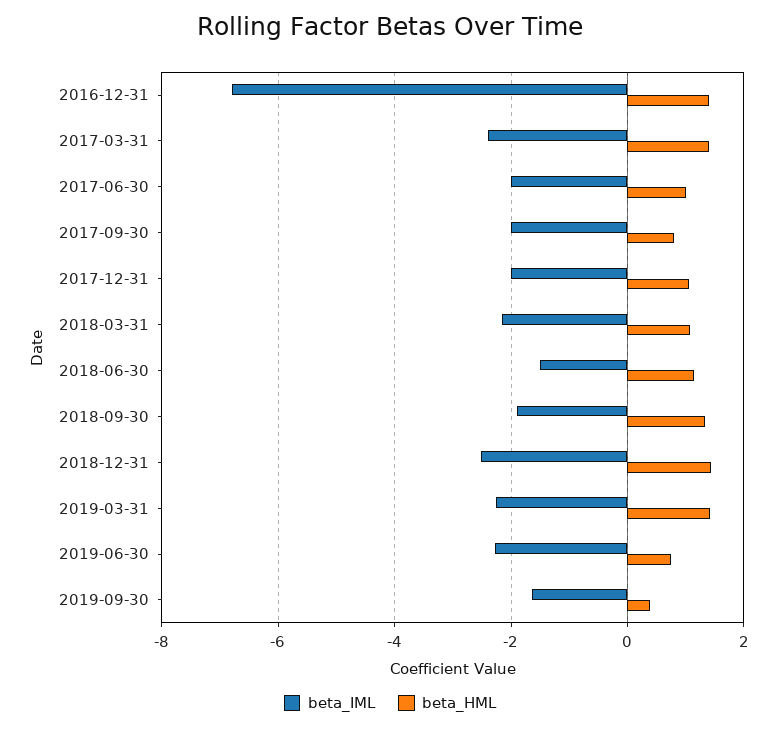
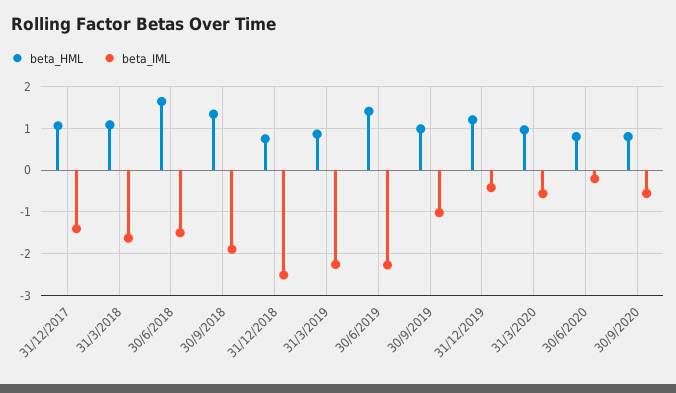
beta_IML, 2016-12-31: -6.8 -> none
beta_HML, 2016-12-31: 1.4 -> none
beta_IML, 2017-03-31: -2.4 -> none
beta_HML, 2017-03-31: 1.4 -> none
beta_IML, 2017-06-30: -2 -> none
beta_HML, 2017-06-30: 1 -> none
beta_IML, 2017-09-30: -2 -> none
beta_HML, 2017-09-30: 0.8 -> none
beta_IML, 2017-12-31: -2 -> -1.4
beta_IML, 2018-03-31: -2.2 -> -1.6
beta_HML, 2018-06-30: 1.2 -> 1.6
beta_HML, 2018-12-31: 1.4 -> 0.8
beta_HML, 2019-03-31: 1.4 -> 0.8
beta_HML, 2019-06-30: 0.8 -> 1.4
beta_IML, 2019-09-30: -1.6 -> -1
beta_HML, 2019-09-30: 0.4 -> 1
beta_HML, 31/12/2019: none -> 1.2
beta_IML, 31/12/2019: none -> -0.4
beta_HML, 31/3/2020: none -> 1
beta_IML, 31/3/2020: none -> -0.6
beta_HML, 30/6/2020: none -> 0.8
beta_IML, 30/6/2020: none -> -0.2
beta_HML, 30/9/2020: none -> 0.8
beta_IML, 30/9/2020: none -> -0.6

